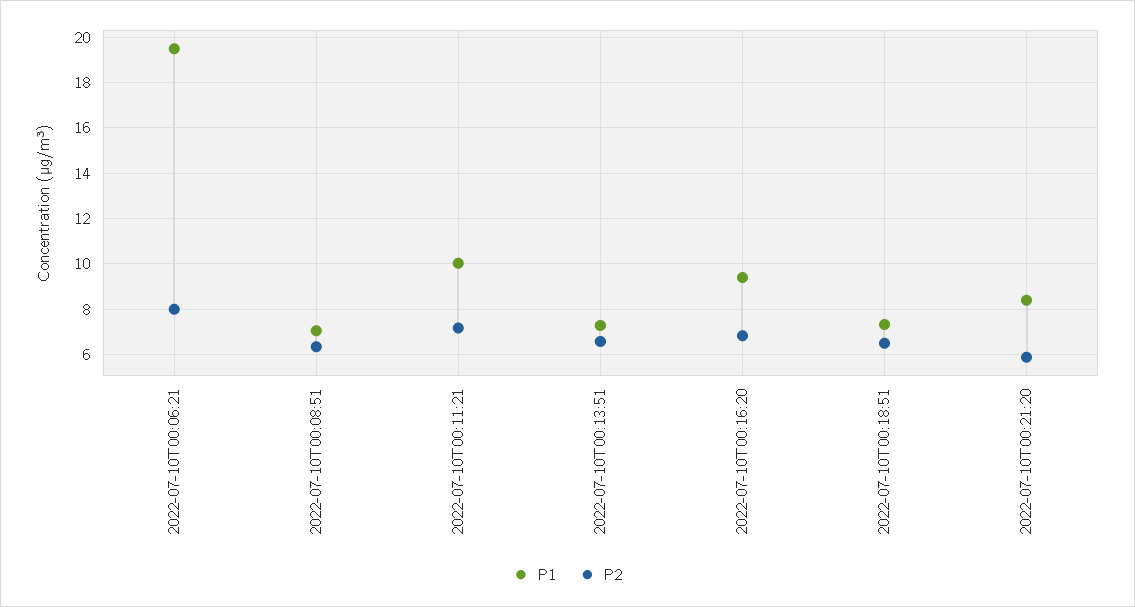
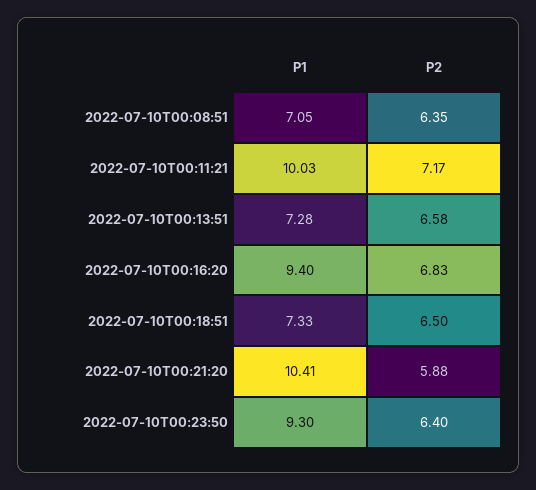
P1, 2022-07-10T00:06:21: 19.5 -> none
P2, 2022-07-10T00:06:21: 8 -> none
P1, 2022-07-10T00:21:20: 8.5 -> 10.41
P1, 2022-07-10T00:23:50: none -> 9.3
P2, 2022-07-10T00:23:50: none -> 6.4

